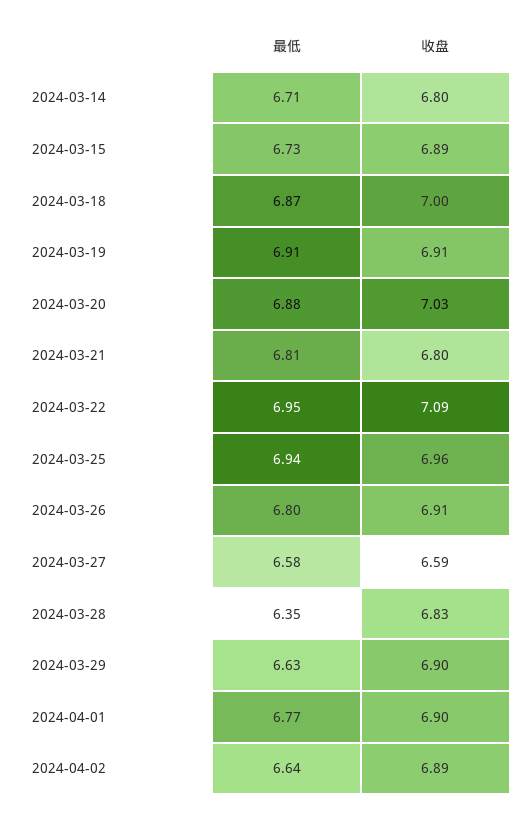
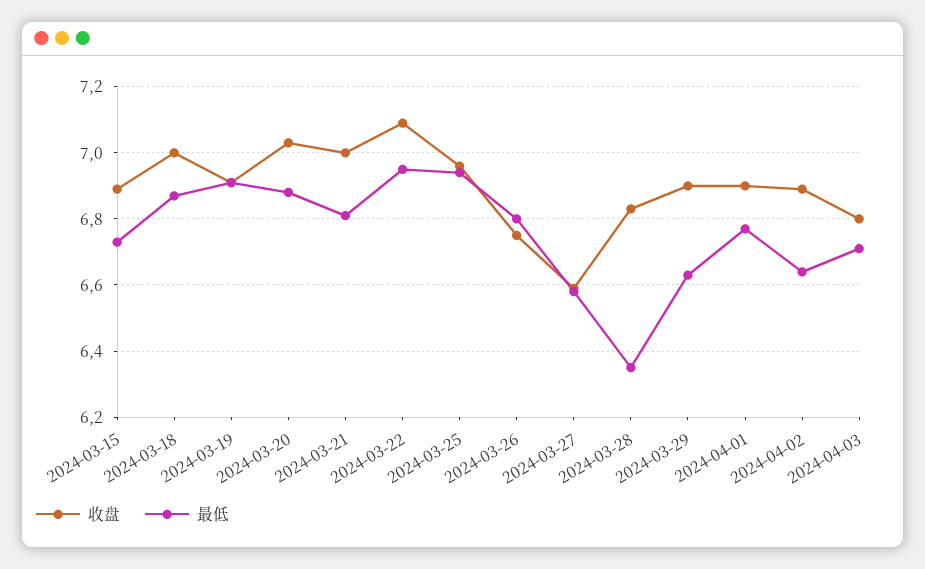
最低, 2024-03-14: 6.71 -> none
收盘, 2024-03-14: 6.8 -> none
收盘, 2024-03-21: 6.8 -> 7
收盘, 2024-03-26: 6.91 -> 6.75
收盘, 2024-04-03: none -> 6.8
最低, 2024-04-03: none -> 6.7

